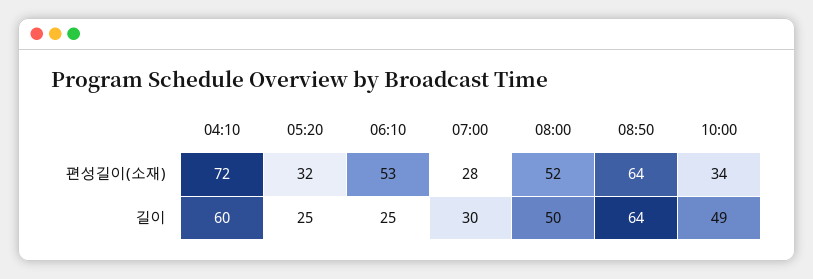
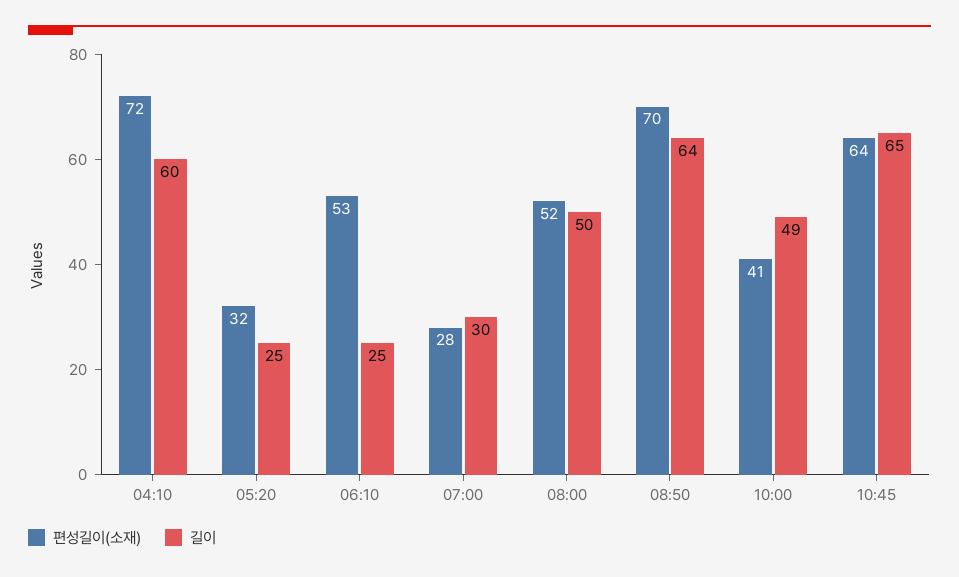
편성길이(소재), 08:50: 64 -> 70
편성길이(소재), 10:00: 34 -> 41
편성길이(소재), 10:45: none -> 64
길이, 10:45: none -> 65

